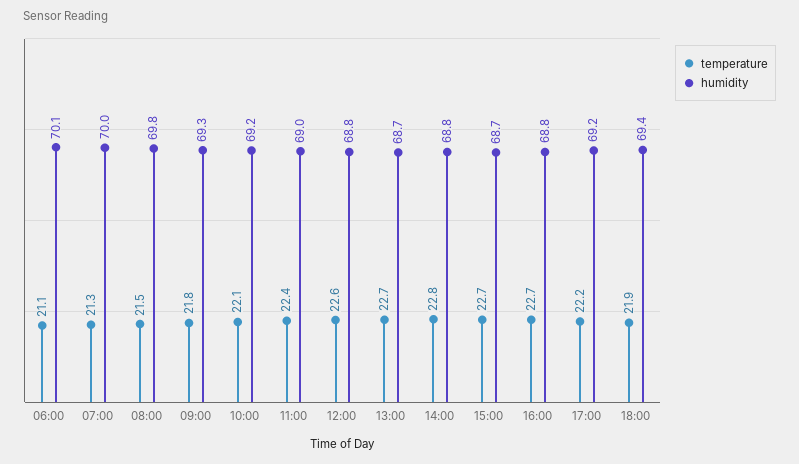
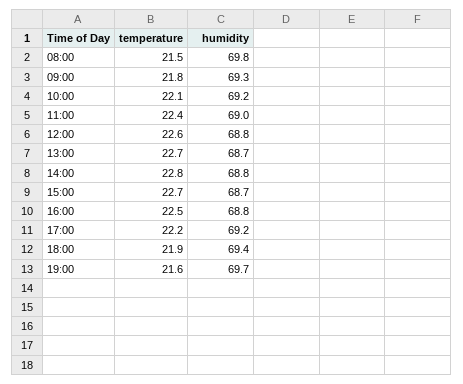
temperature, 06:00: 21.1 -> none
humidity, 06:00: 70.1 -> none
temperature, 07:00: 21.3 -> none
humidity, 07:00: 70 -> none
temperature, 16:00: 22.7 -> 22.5
temperature, 19:00: none -> 21.6
humidity, 19:00: none -> 69.7

